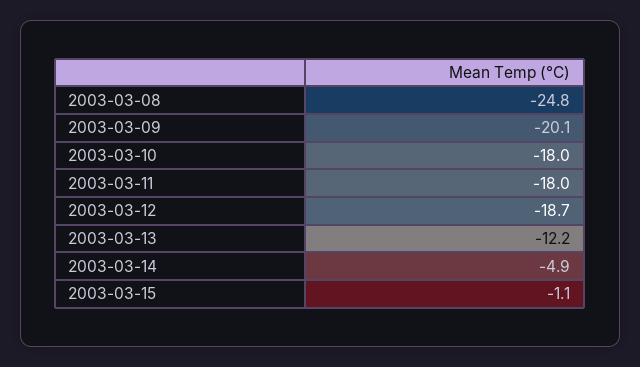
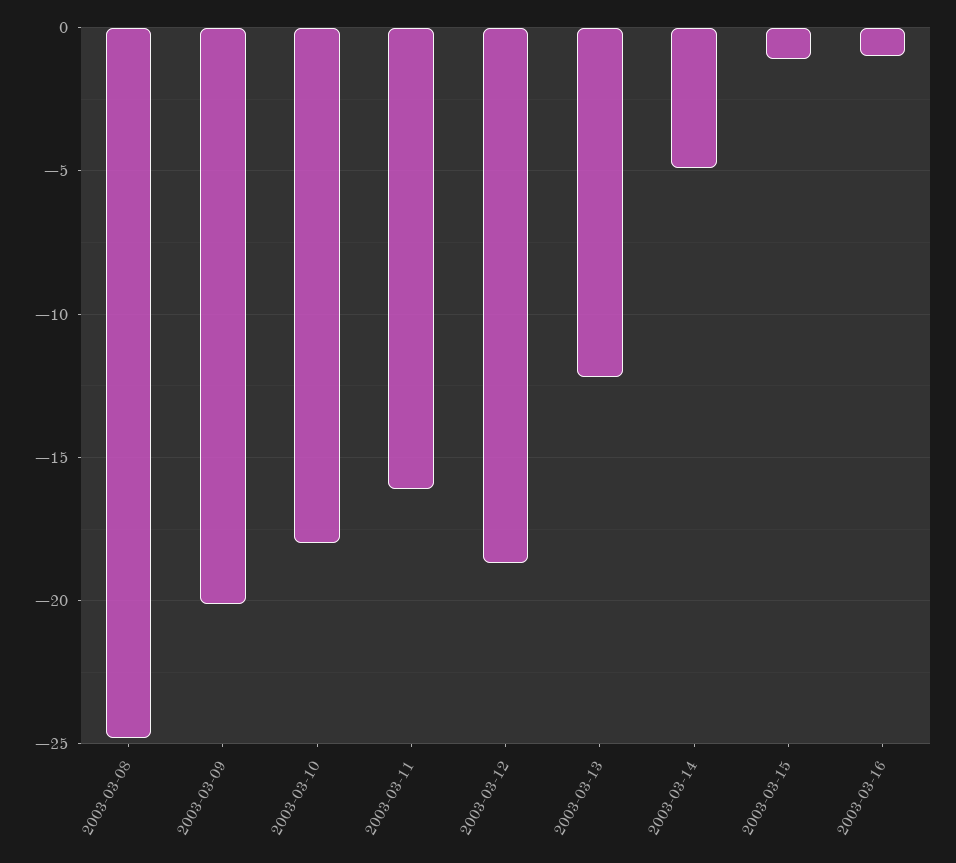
2003-03-11: -18 -> -16
2003-03-16: none -> -1

